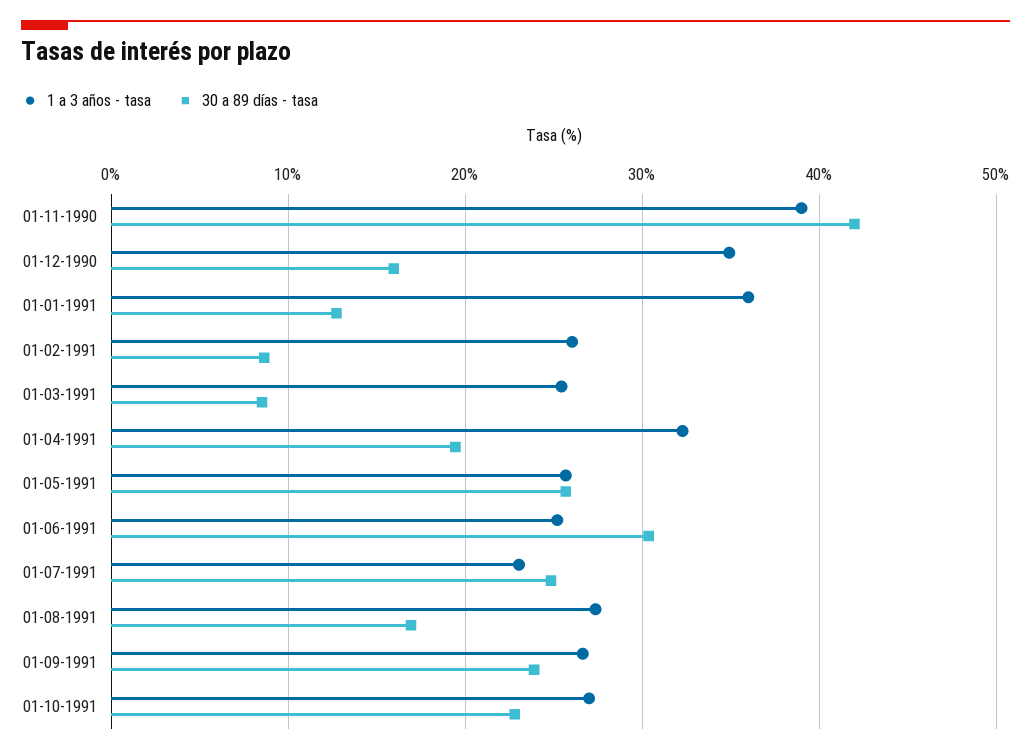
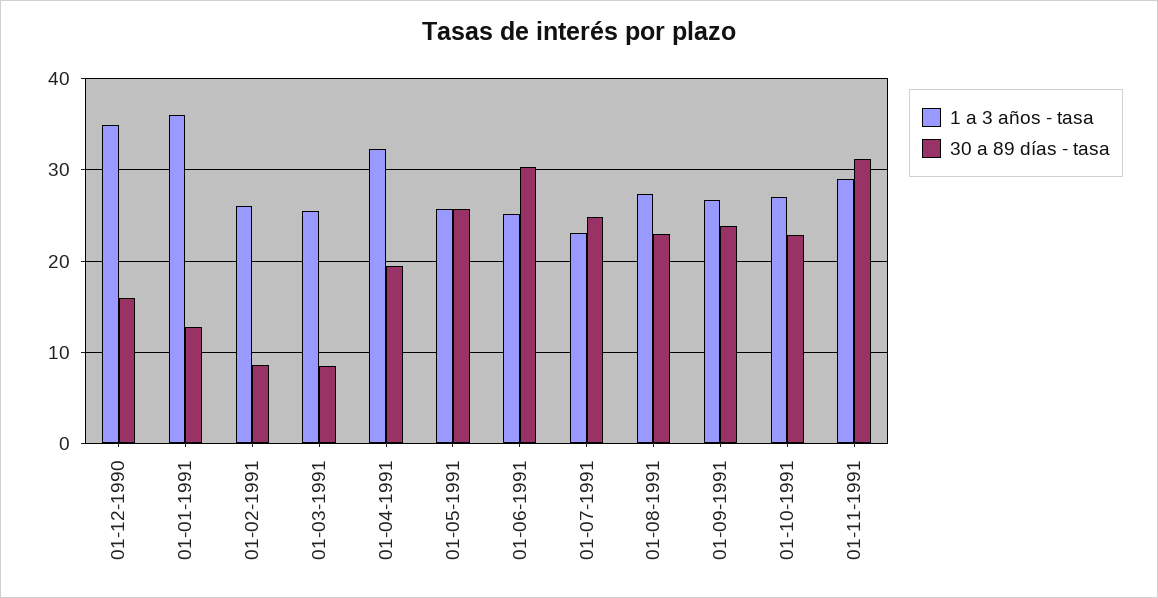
1 a 3 años - tasa, 01-11-1990: 39 -> none
30 a 89 días - tasa, 01-11-1990: 42 -> none
30 a 89 días - tasa, 01-08-1991: 17 -> 23
1 a 3 años - tasa, 01-11-1991: none -> 29
30 a 89 días - tasa, 01-11-1991: none -> 31

